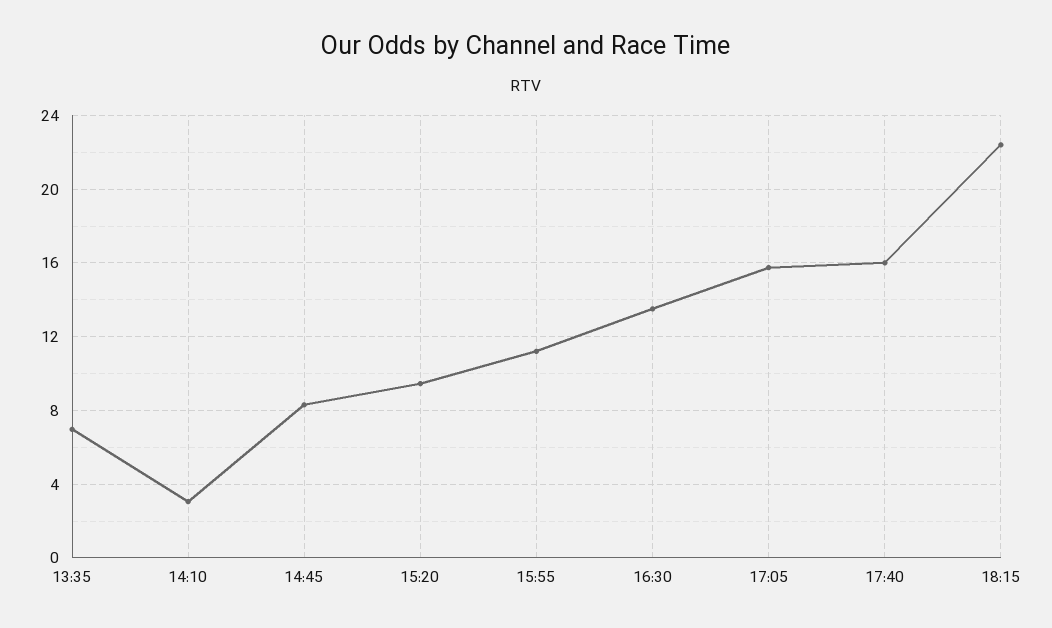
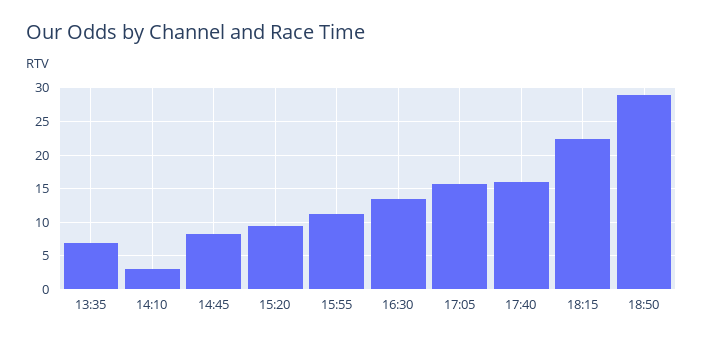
18:50: none -> 29

